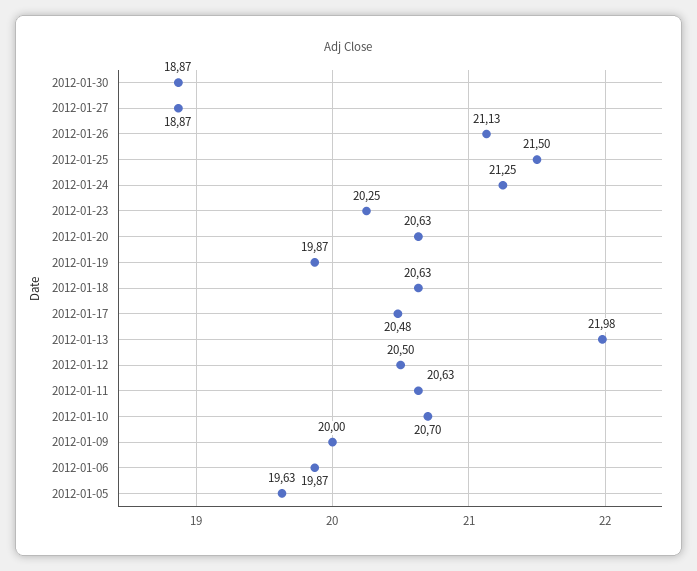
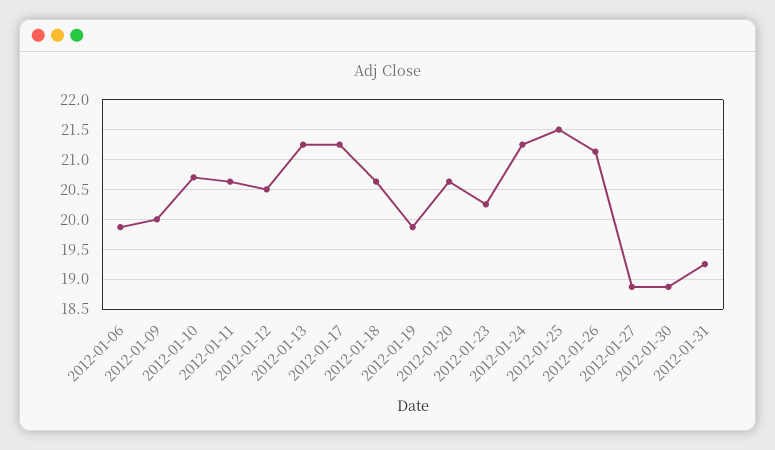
2012-01-17: 20.48 -> 21.25
2012-01-13: 21.98 -> 21.25
2012-01-05: 19.63 -> none
2012-01-31: none -> 19.25

